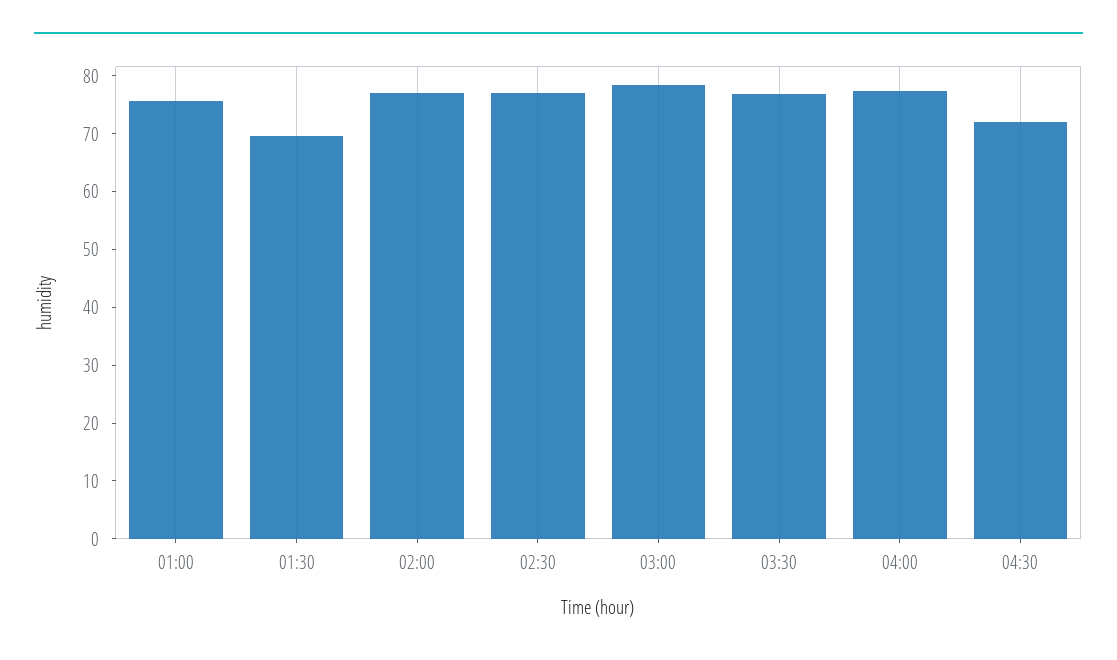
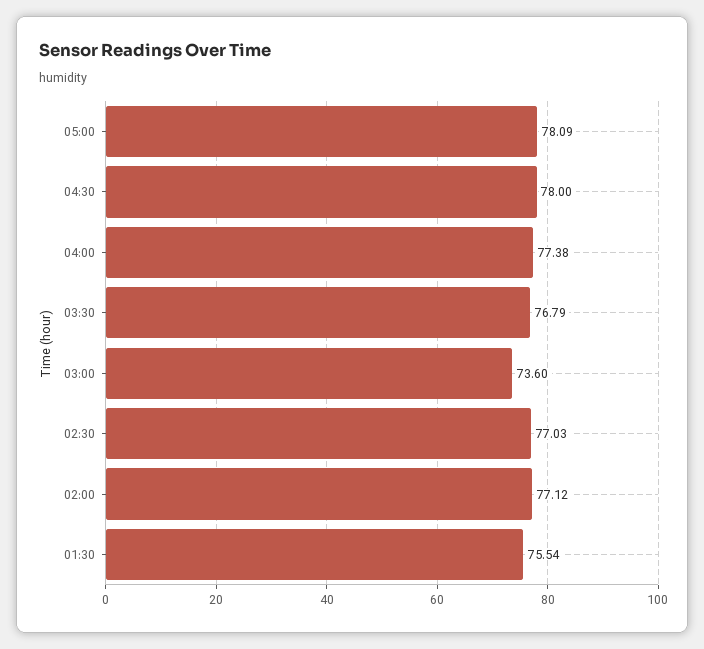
01:00: 76 -> none
01:30: 70 -> 75.54
03:00: 78 -> 73.6
04:30: 72 -> 78
05:00: none -> 78.09

